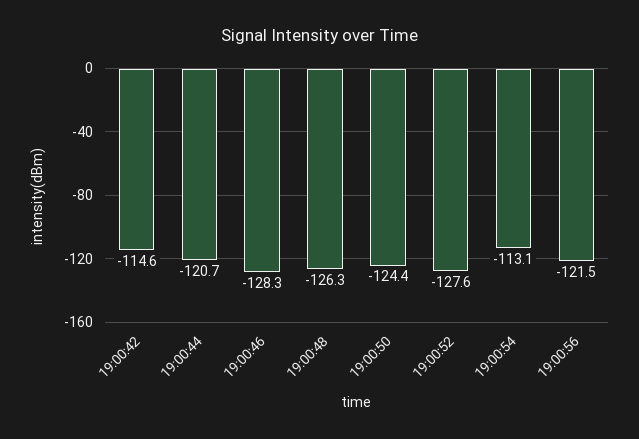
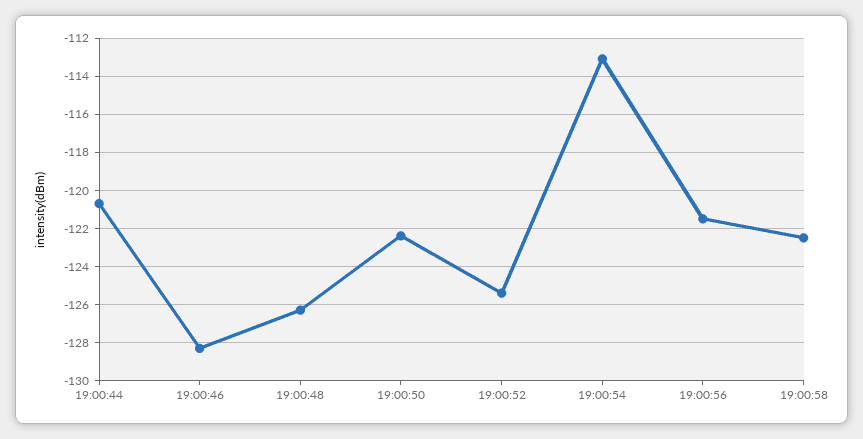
19:00:42: -114.6 -> none
19:00:50: -124.4 -> -122.5
19:00:52: -127.6 -> -125.5
19:00:58: none -> -122.5

